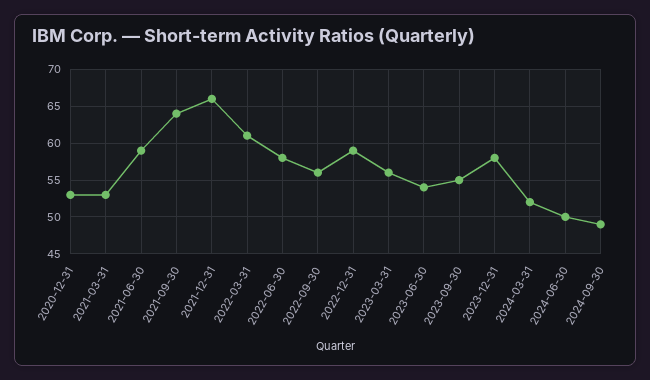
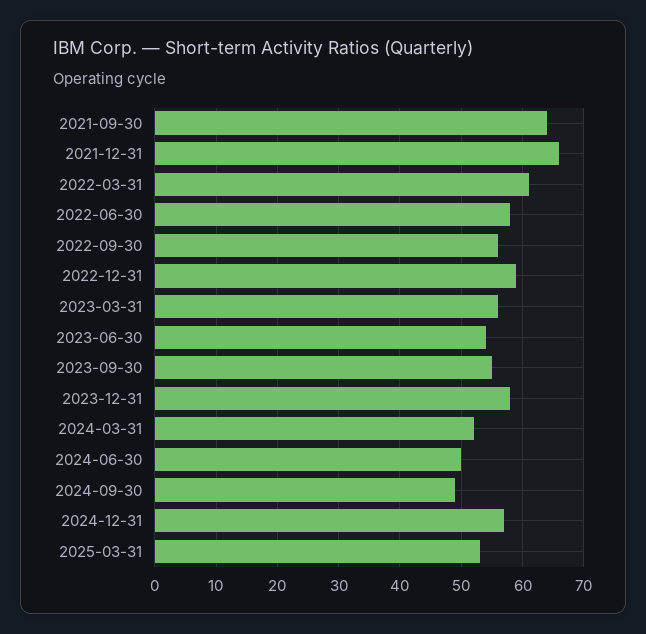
2020-12-31: 53 -> none
2021-03-31: 53 -> none
2021-06-30: 59 -> none
2024-12-31: none -> 57
2025-03-31: none -> 53

